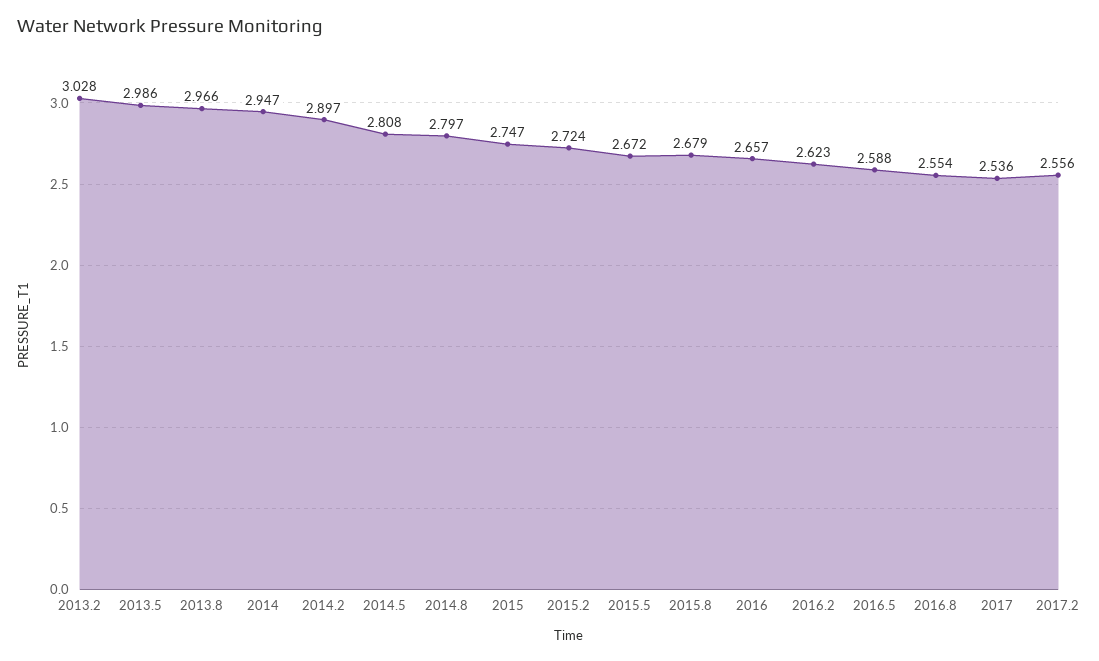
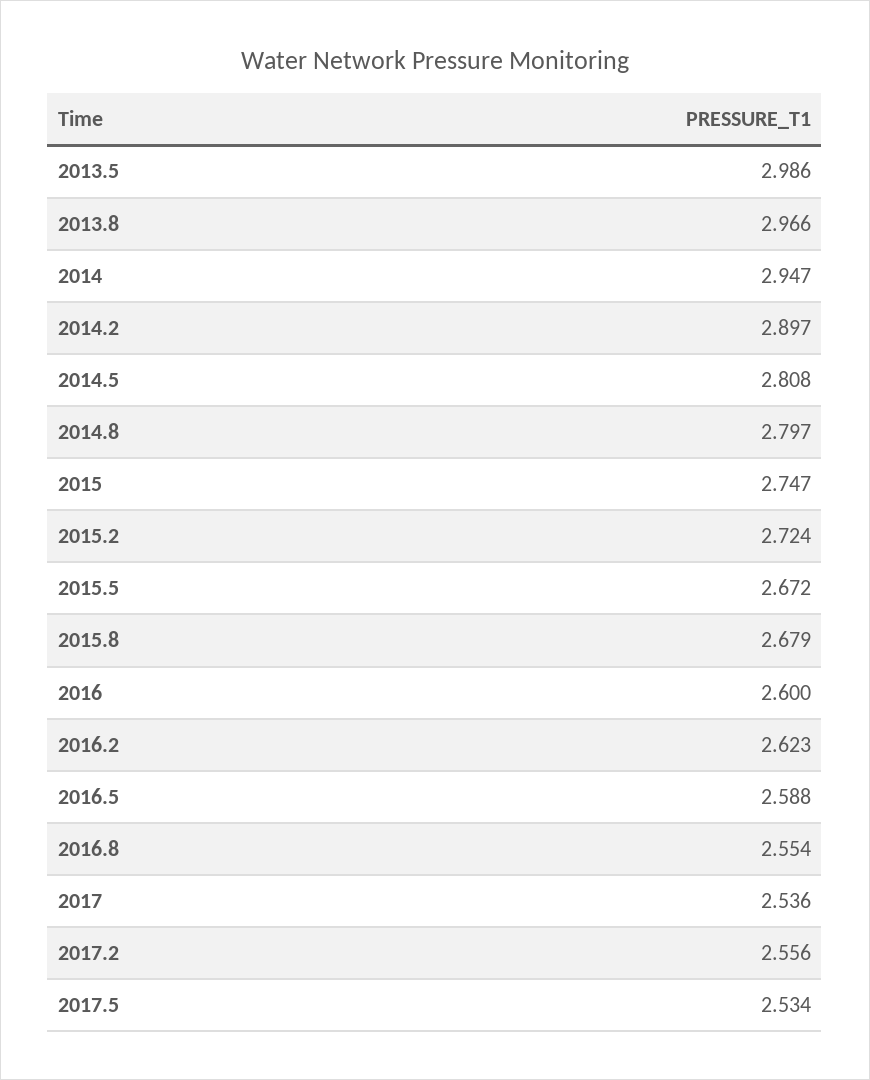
2013.2: 3.028 -> none
2016: 2.657 -> 2.6
2017.5: none -> 2.534

